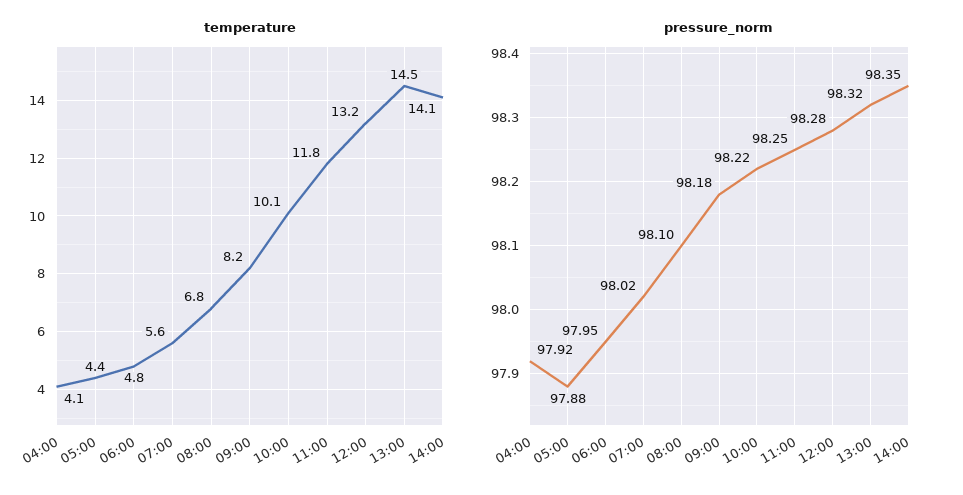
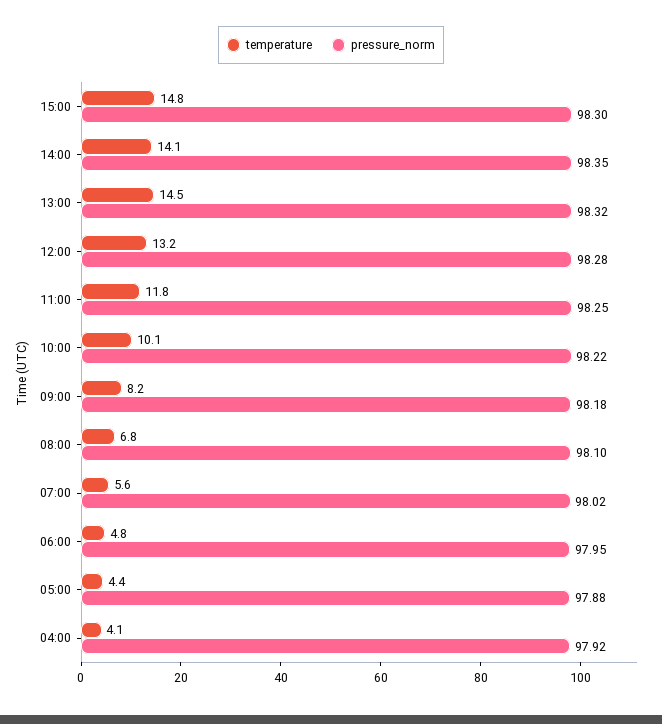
temperature, 15:00: none -> 14.8
pressure_norm, 15:00: none -> 98.3

